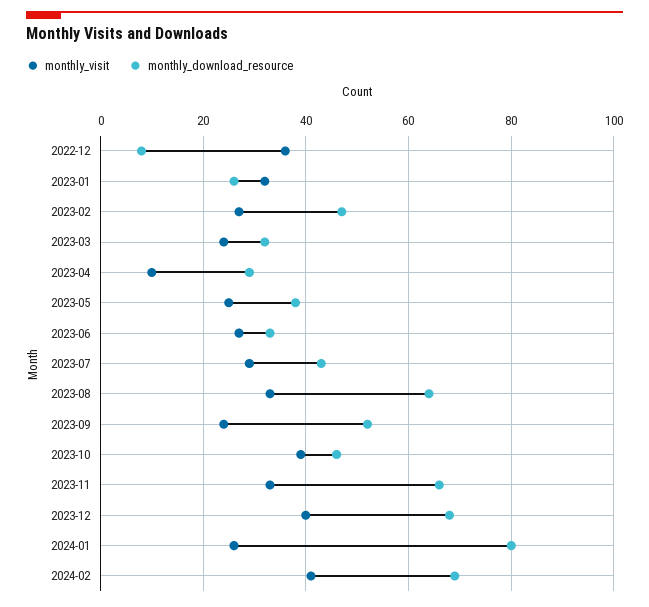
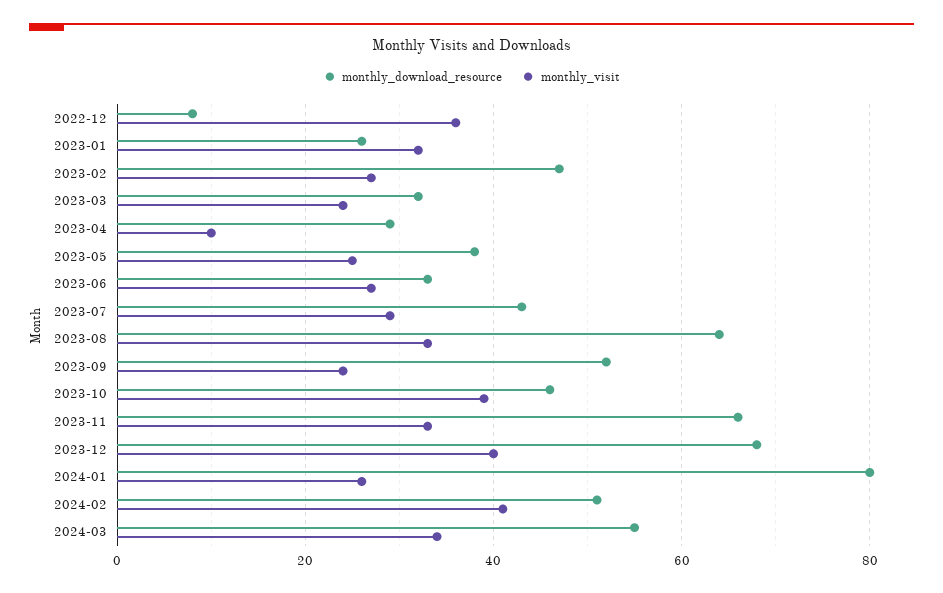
monthly_download_resource, 2024-02: 70 -> 50
monthly_download_resource, 2024-03: none -> 55
monthly_visit, 2024-03: none -> 35

